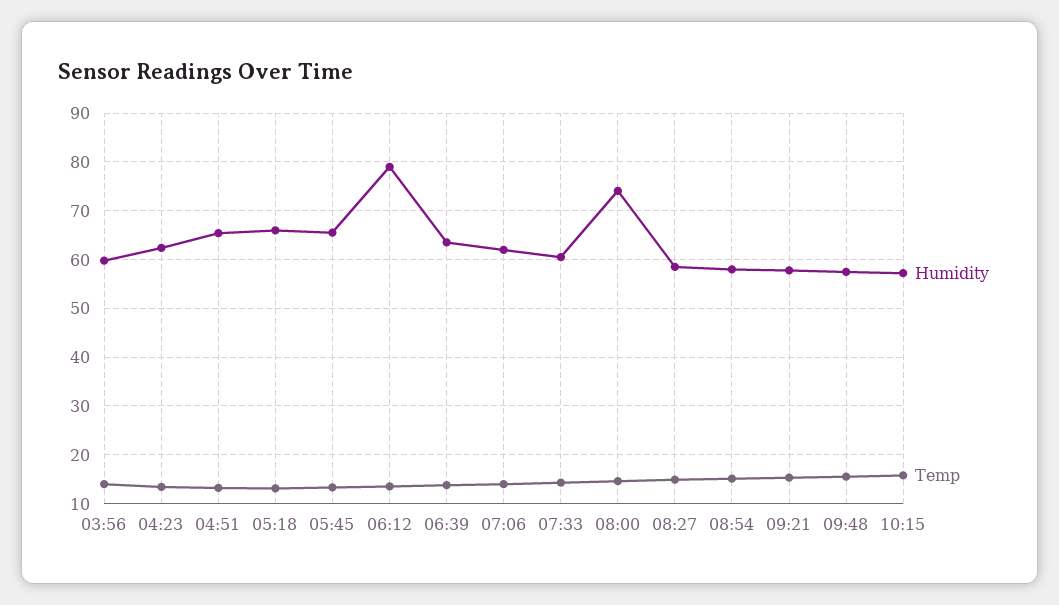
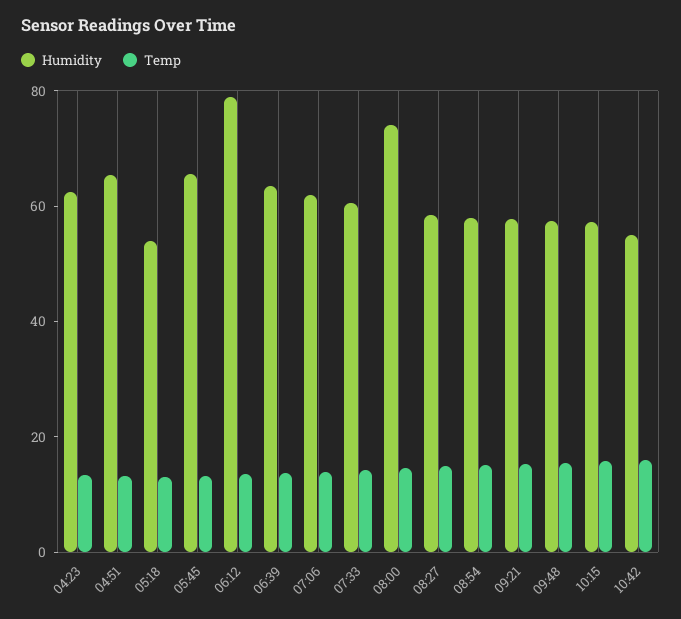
Humidity, 03:56: 60 -> none
Temp, 03:56: 14 -> none
Humidity, 05:18: 66 -> 55
Humidity, 10:42: none -> 55
Temp, 10:42: none -> 15

